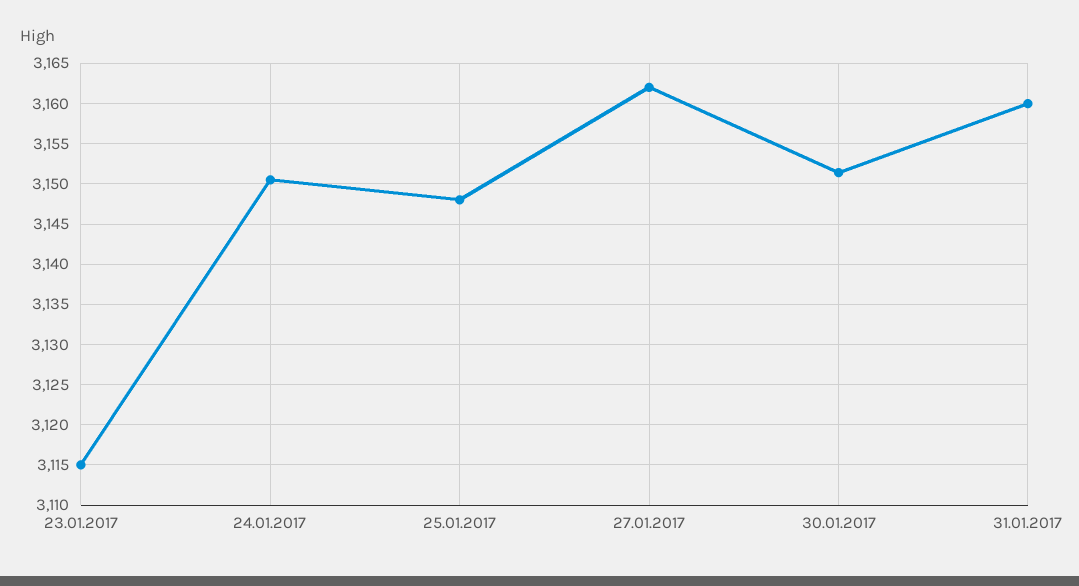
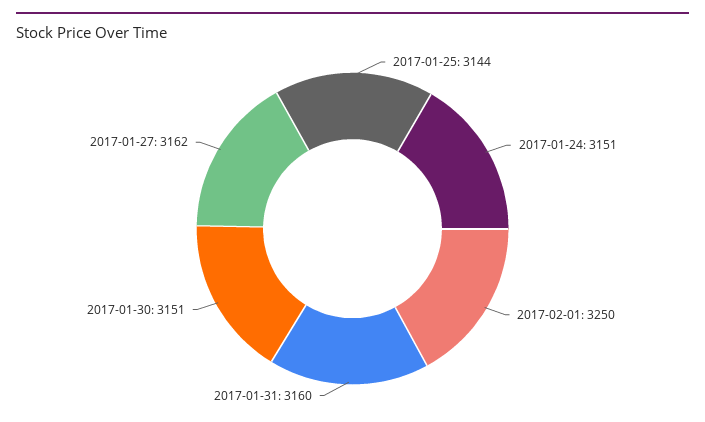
23.01.2017: 3115 -> none
25.01.2017: 3148 -> 3144
2017-02-01: none -> 3250

